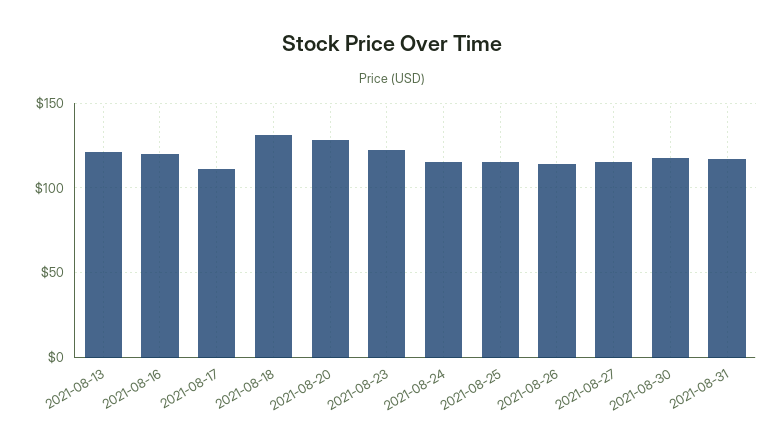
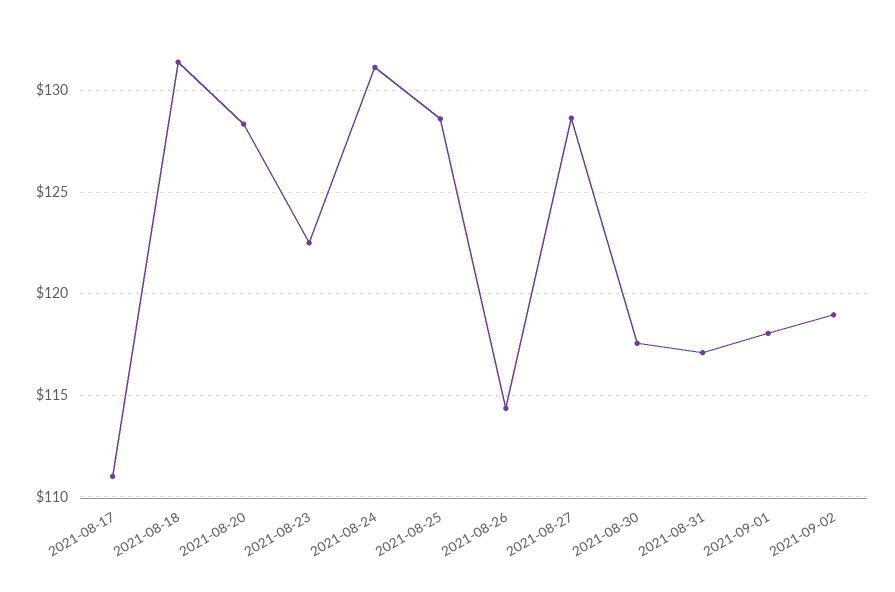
2021-08-13: 120 -> none
2021-08-16: 120 -> none
2021-08-24: 115 -> 131
2021-08-25: 115 -> 128.5
2021-08-27: 115 -> 128.5
2021-09-01: none -> 118
2021-09-02: none -> 119

